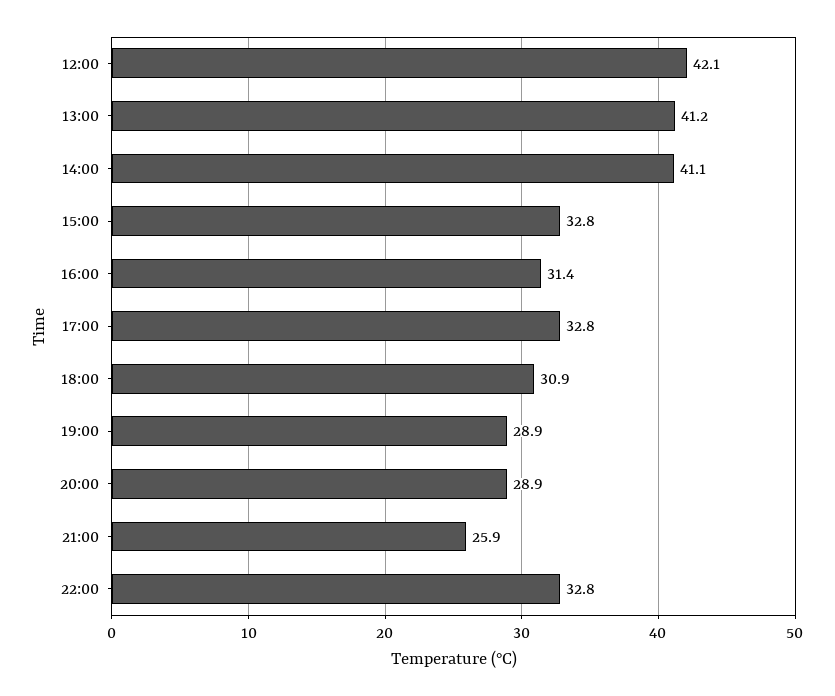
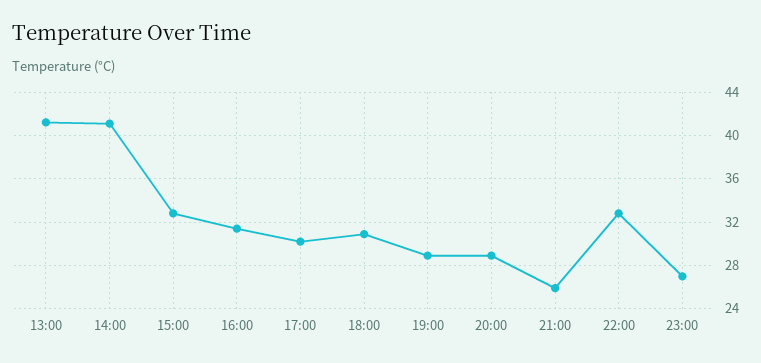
12:00: 42.1 -> none
17:00: 32.8 -> 30
23:00: none -> 27

